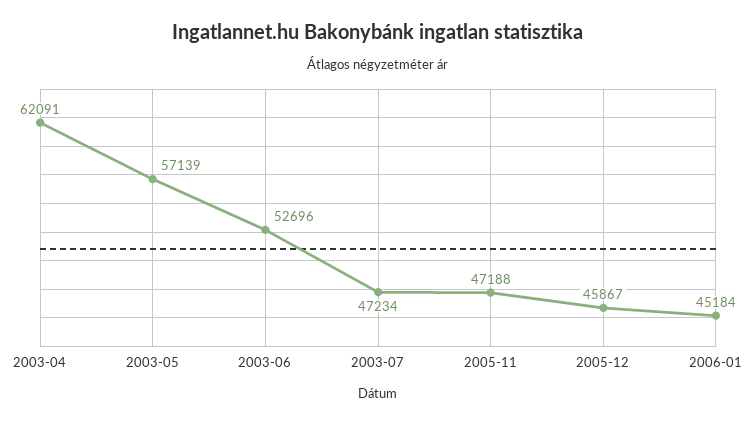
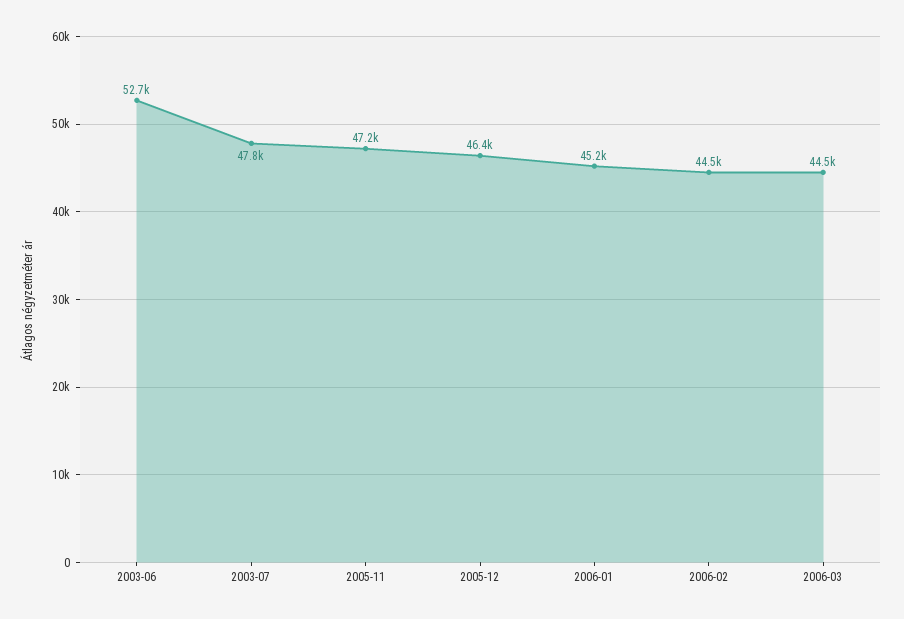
2003-04: 62091 -> none
2003-05: 57139 -> none
2003-07: 47234 -> 47800
2005-12: 45867 -> 46400
2006-02: none -> 44500
2006-03: none -> 44500

